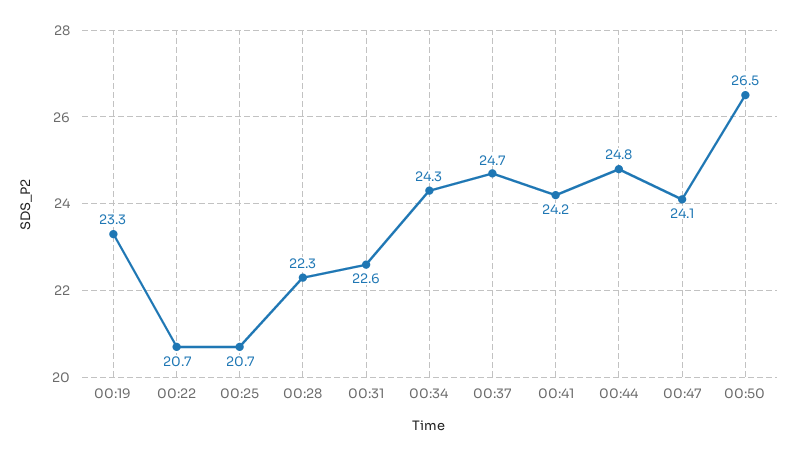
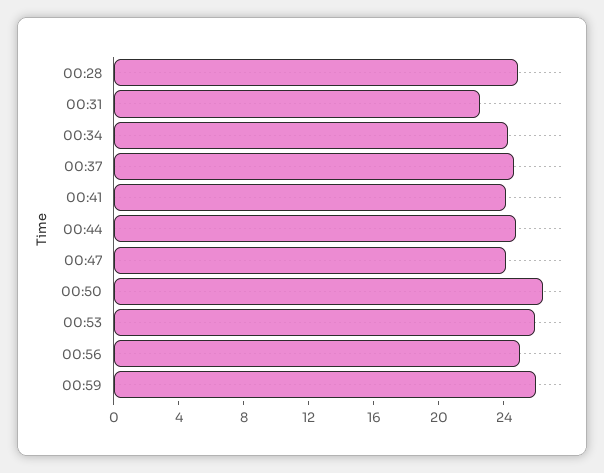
00:19: 23.3 -> none
00:22: 20.7 -> none
00:25: 20.7 -> none
00:28: 22.3 -> 25
00:53: none -> 26
00:56: none -> 25
00:59: none -> 26

